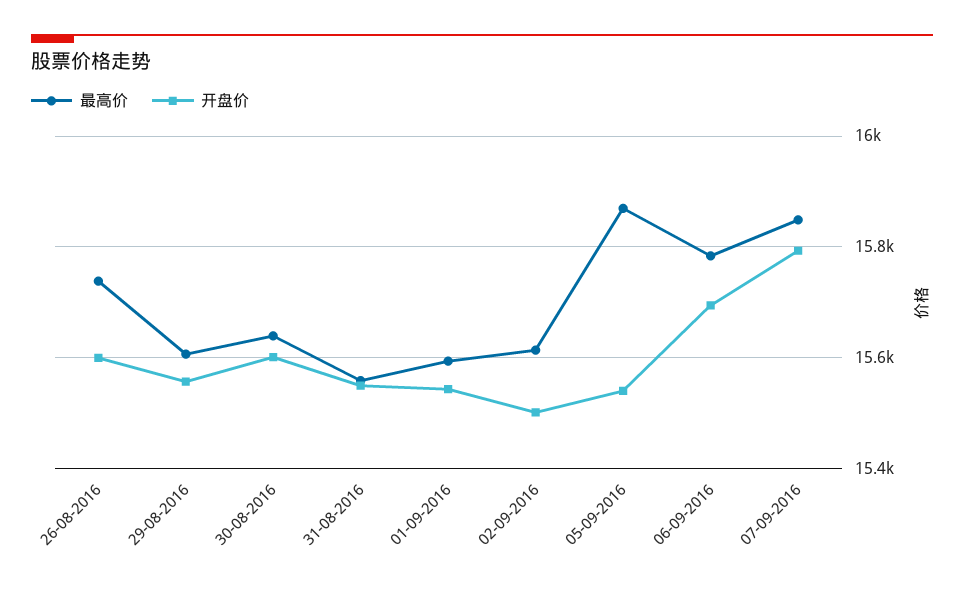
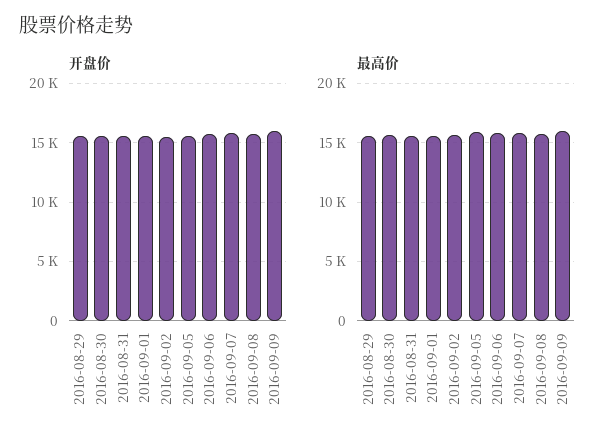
最高价, 26-08-2016: 15740 -> none
开盘价, 26-08-2016: 15600 -> none
开盘价, 2016-09-08: none -> 16000
开盘价, 2016-09-09: none -> 16000
最高价, 2016-09-08: none -> 16000
最高价, 2016-09-09: none -> 16000

